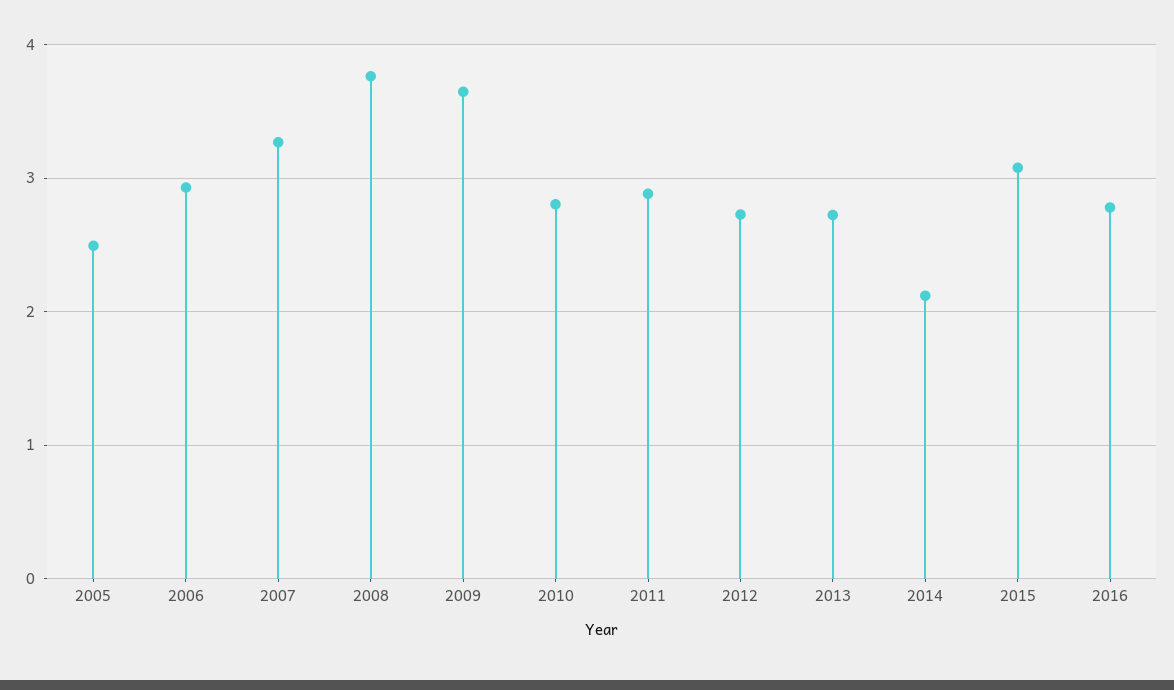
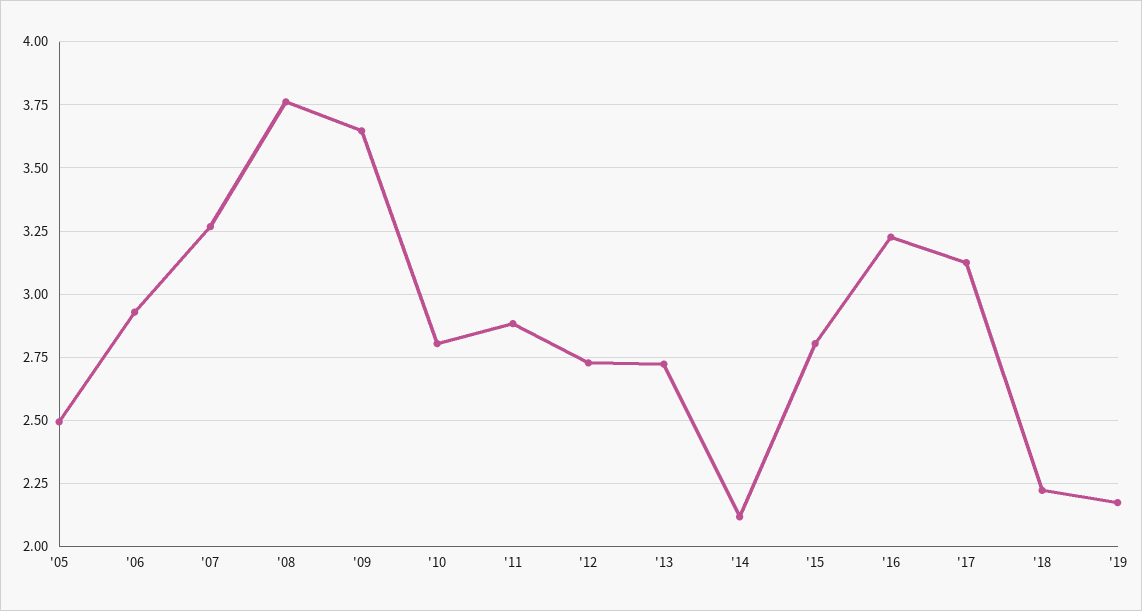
2015: 3.1 -> 2.8
2016: 2.8 -> 3.225
'17: none -> 3.125
'18: none -> 2.225
'19: none -> 2.175

